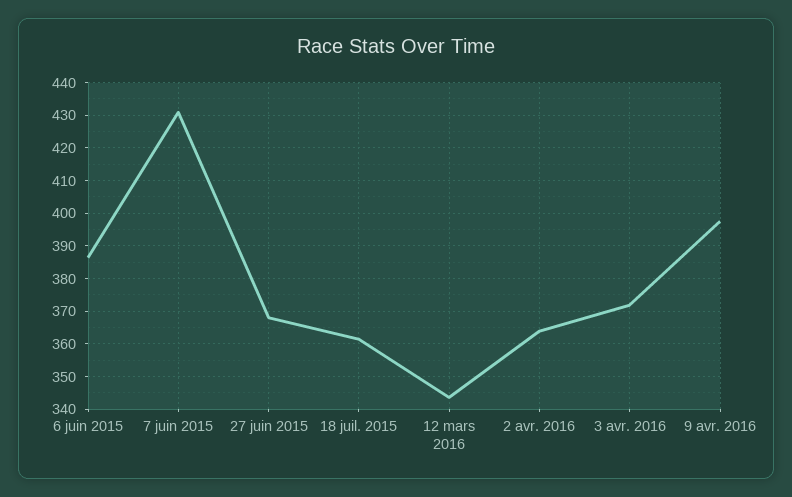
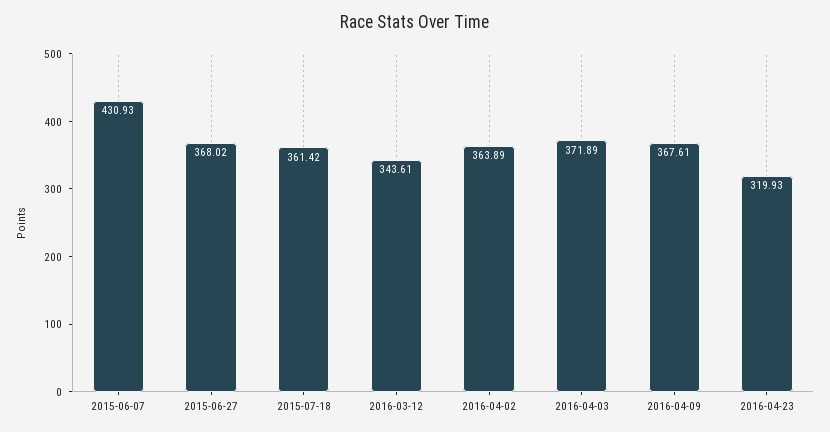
6 juin 2015: 386 -> none
9 avr. 2016: 398 -> 367.61
2016-04-23: none -> 319.93

